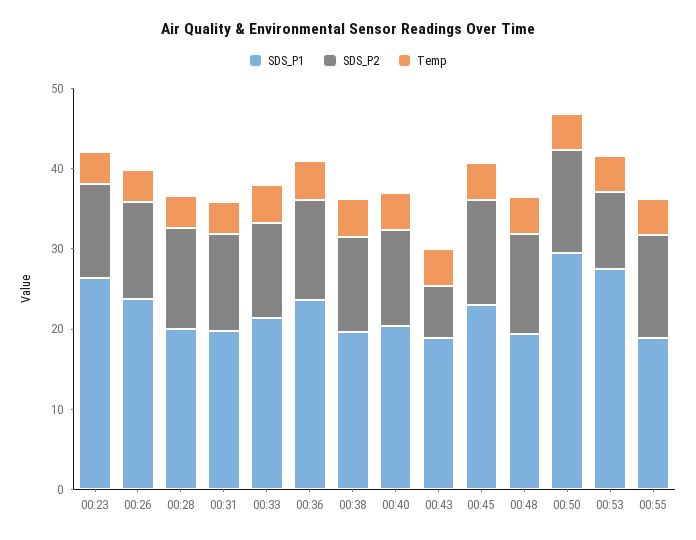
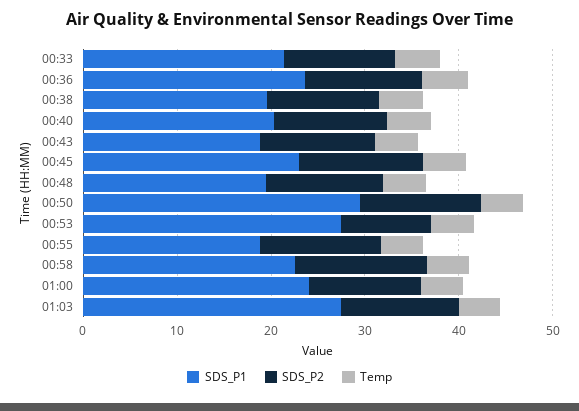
SDS_P1, 00:23: 26 -> none
SDS_P2, 00:23: 12 -> none
Temp, 00:23: 4 -> none
SDS_P1, 00:26: 24 -> none
SDS_P2, 00:26: 12 -> none
Temp, 00:26: 4 -> none
SDS_P1, 00:28: 20 -> none
SDS_P2, 00:28: 12 -> none
Temp, 00:28: 4 -> none
SDS_P1, 00:31: 20 -> none
SDS_P2, 00:31: 12 -> none
Temp, 00:31: 4 -> none
SDS_P2, 00:43: 6 -> 12
SDS_P1, 00:58: none -> 22
SDS_P2, 00:58: none -> 14
Temp, 00:58: none -> 4
SDS_P1, 01:00: none -> 24
SDS_P2, 01:00: none -> 12
Temp, 01:00: none -> 4
SDS_P1, 01:03: none -> 28
SDS_P2, 01:03: none -> 12
Temp, 01:03: none -> 4

